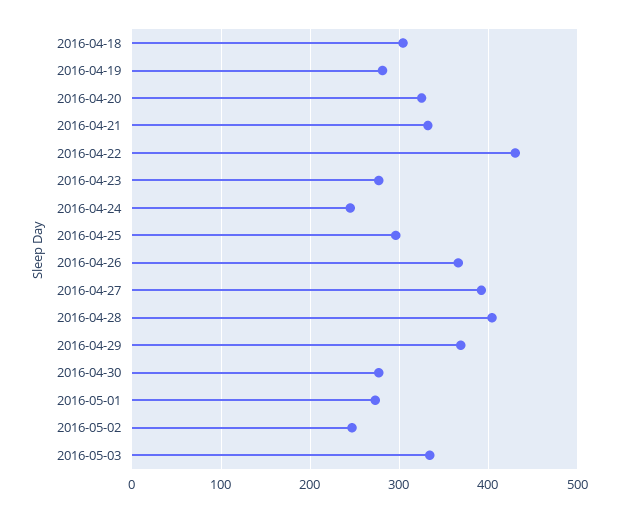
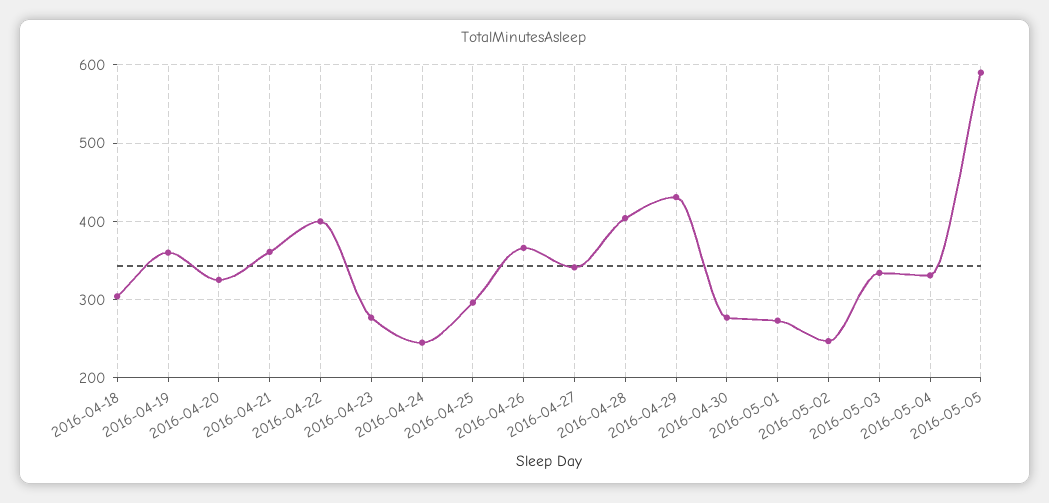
2016-04-19: 280 -> 360
2016-04-21: 330 -> 360
2016-04-22: 430 -> 400
2016-04-27: 390 -> 340
2016-04-29: 370 -> 430
2016-05-04: none -> 330
2016-05-05: none -> 590

